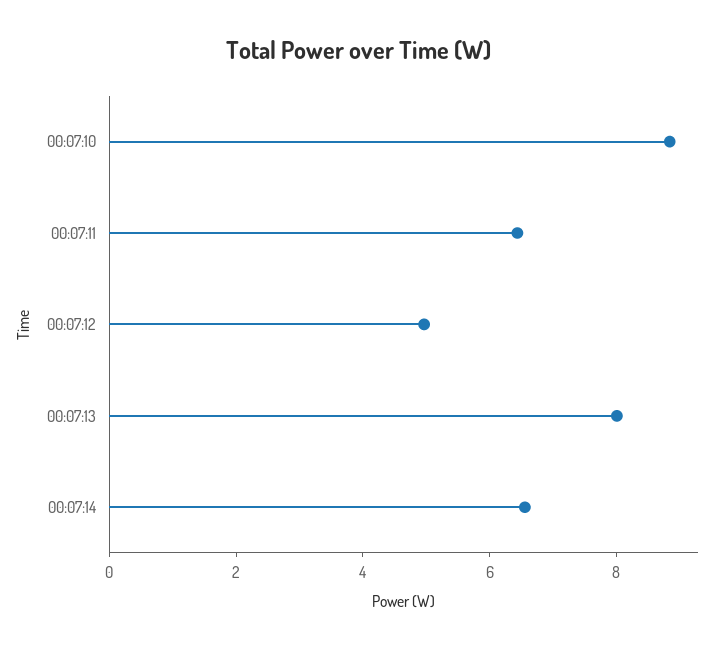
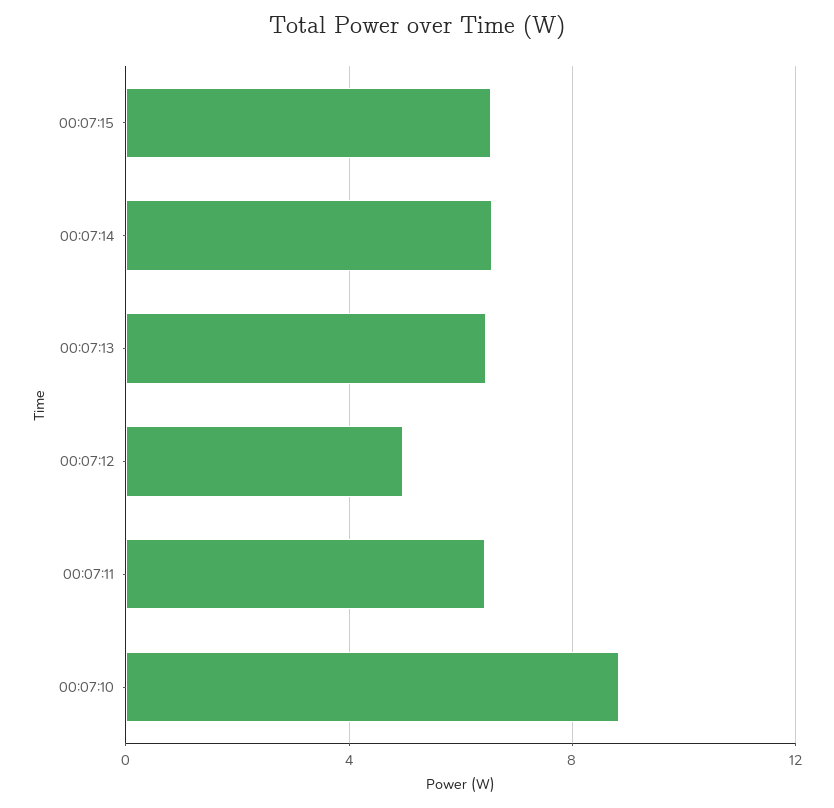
00:07:13: 8 -> 6.5
00:07:15: none -> 6.5

